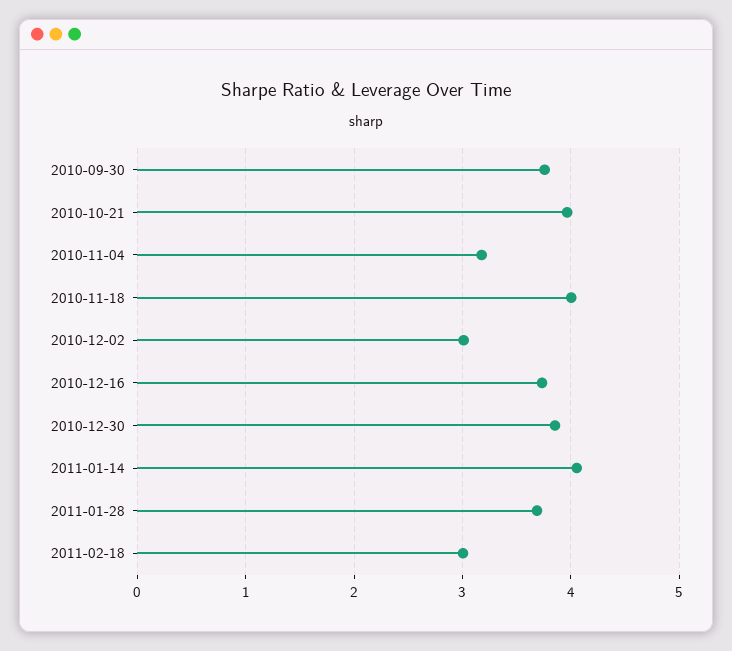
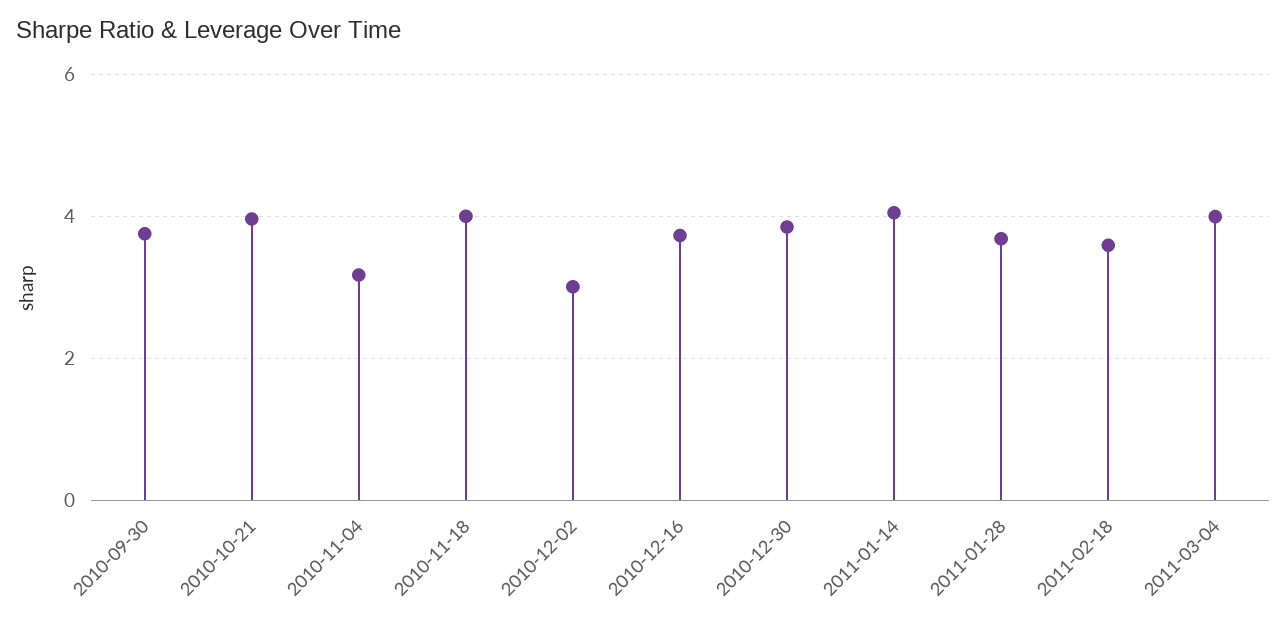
2011-02-18: 3 -> 3.6
2011-03-04: none -> 4

